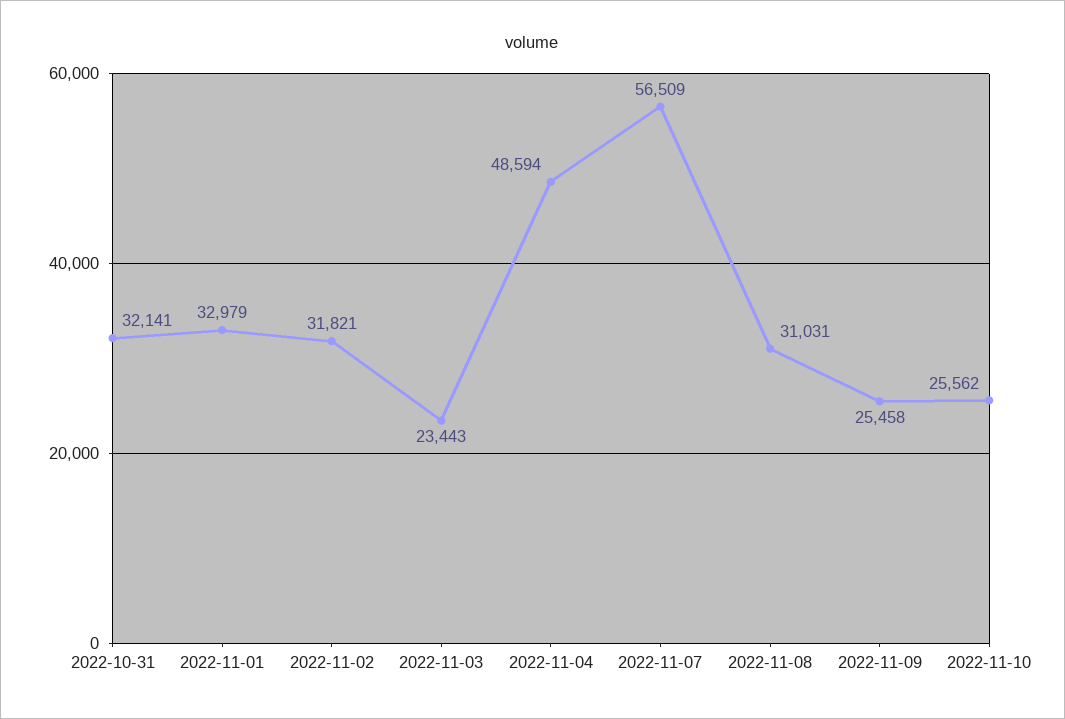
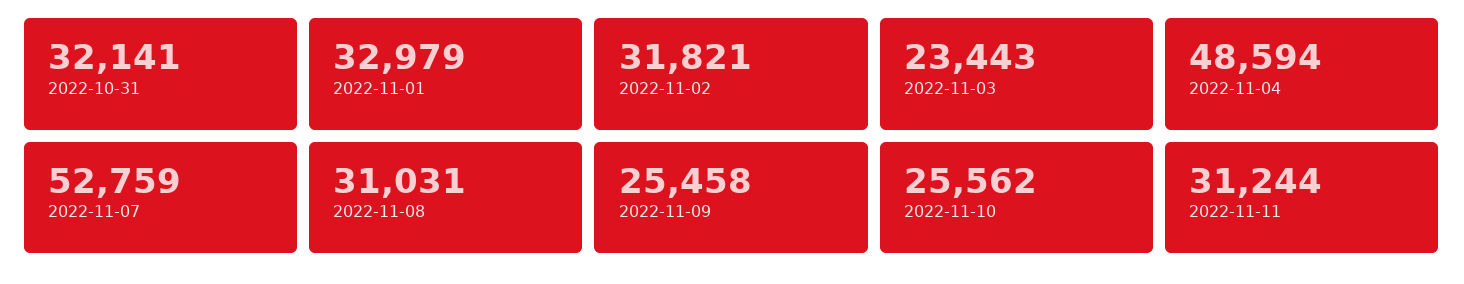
2022-11-07: 56509 -> 52759
2022-11-11: none -> 31244

